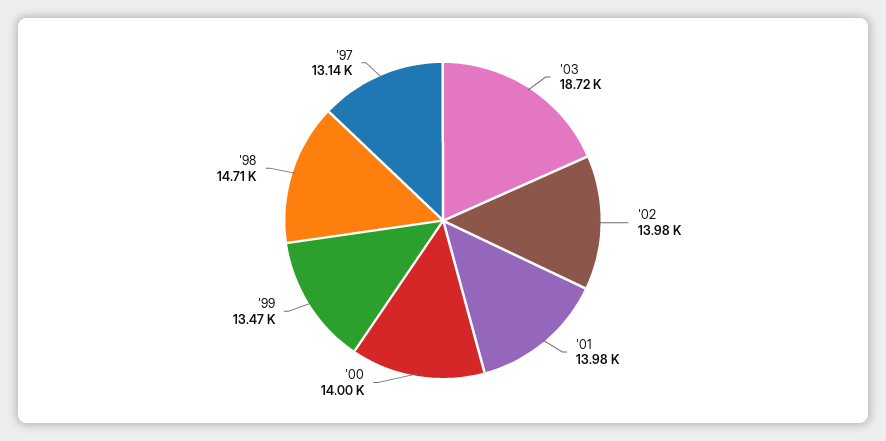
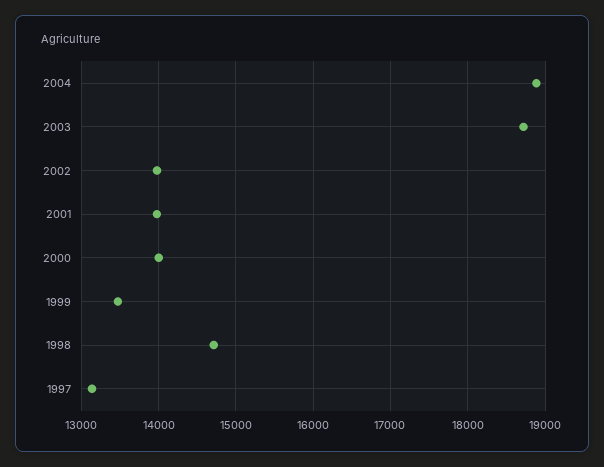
2004: none -> 18900

